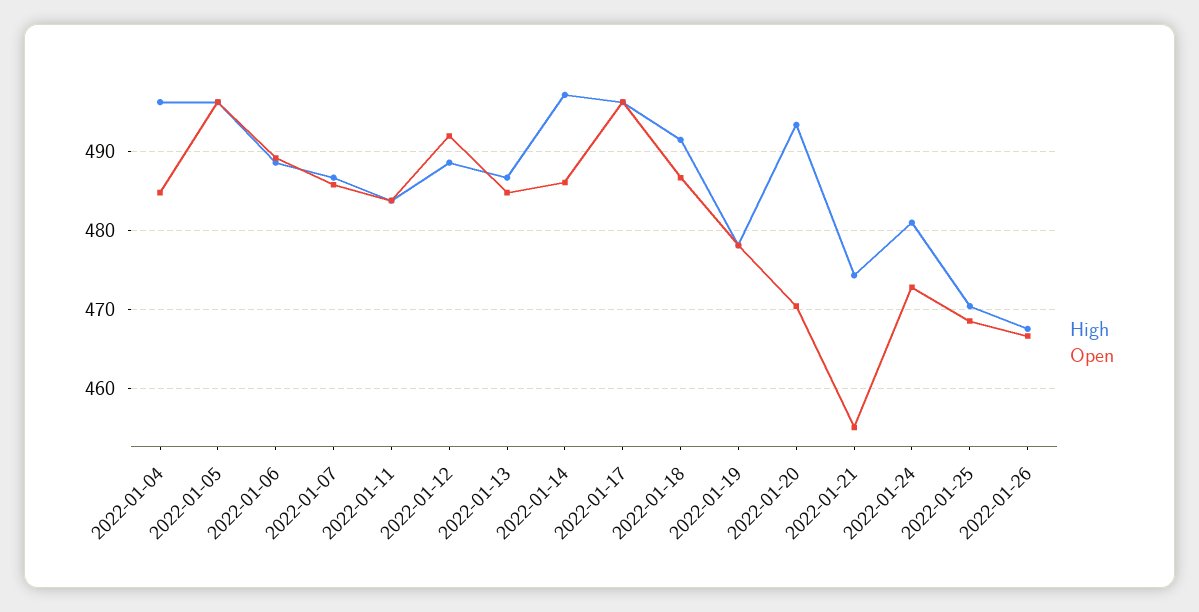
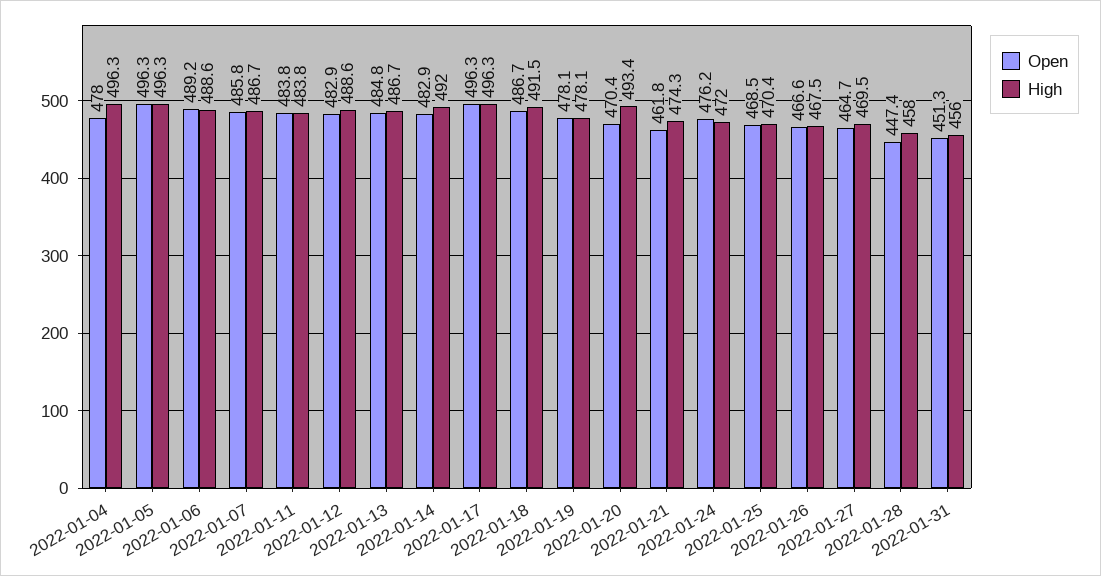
Open, 2022-01-04: 485 -> 478
Open, 2022-01-12: 492 -> 482.9
High, 2022-01-14: 497 -> 492
Open, 2022-01-14: 486 -> 482.9
Open, 2022-01-21: 455 -> 461.8
High, 2022-01-24: 481 -> 472
Open, 2022-01-24: 473 -> 476.2
Open, 2022-01-27: none -> 464.7
High, 2022-01-27: none -> 469.5
Open, 2022-01-28: none -> 447.4
High, 2022-01-28: none -> 458
Open, 2022-01-31: none -> 451.3
High, 2022-01-31: none -> 456

